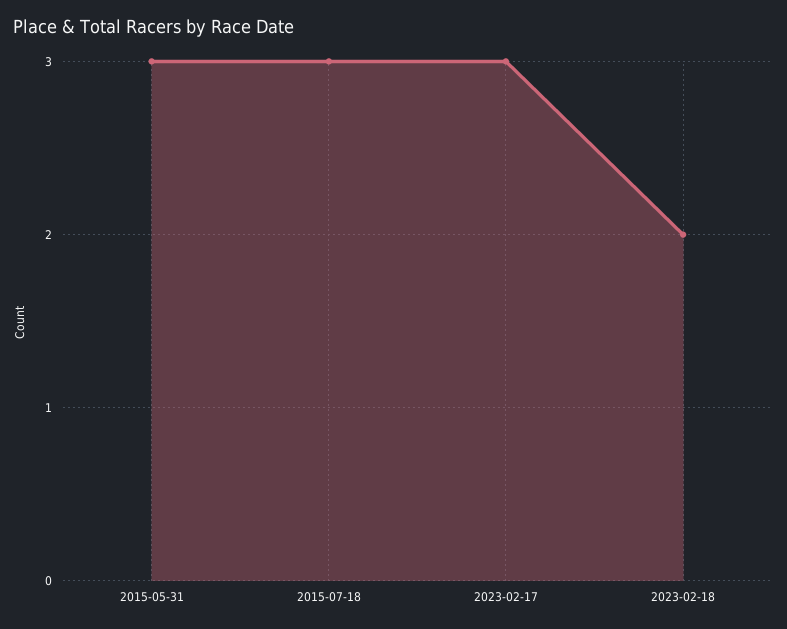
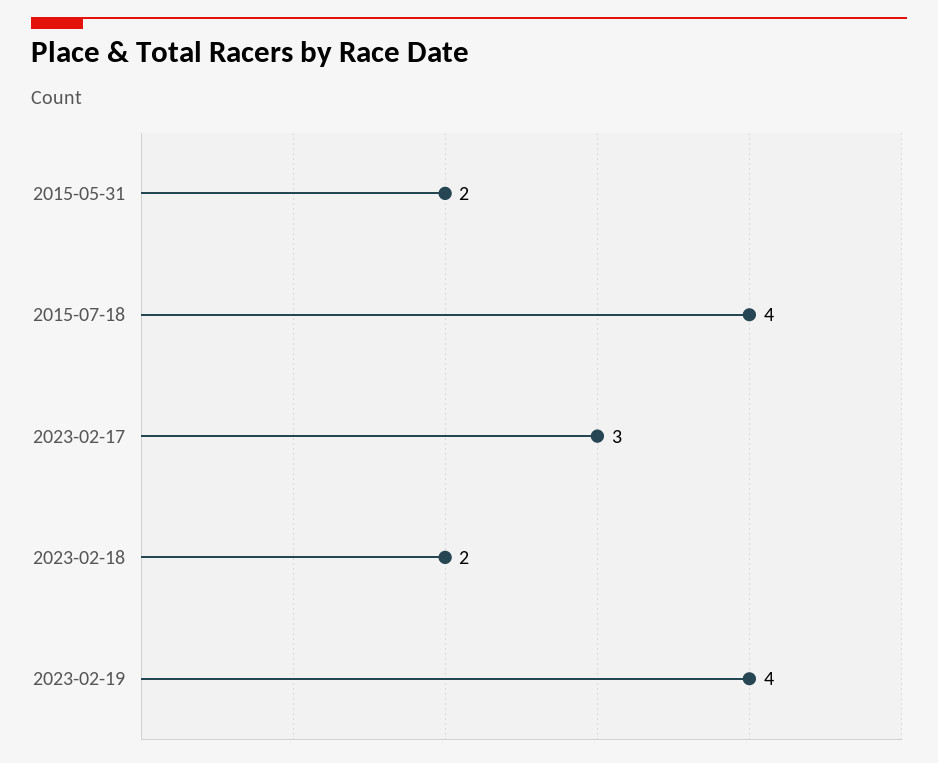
2015-05-31: 3 -> 2
2015-07-18: 3 -> 4
2023-02-19: none -> 4

